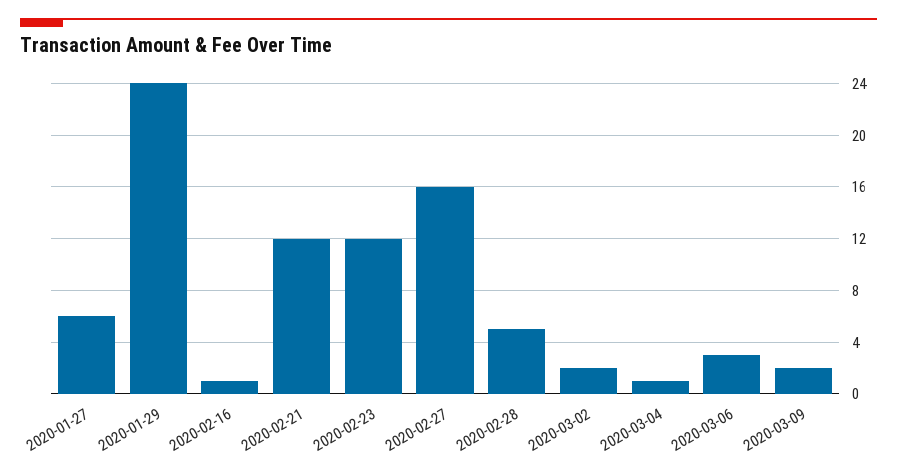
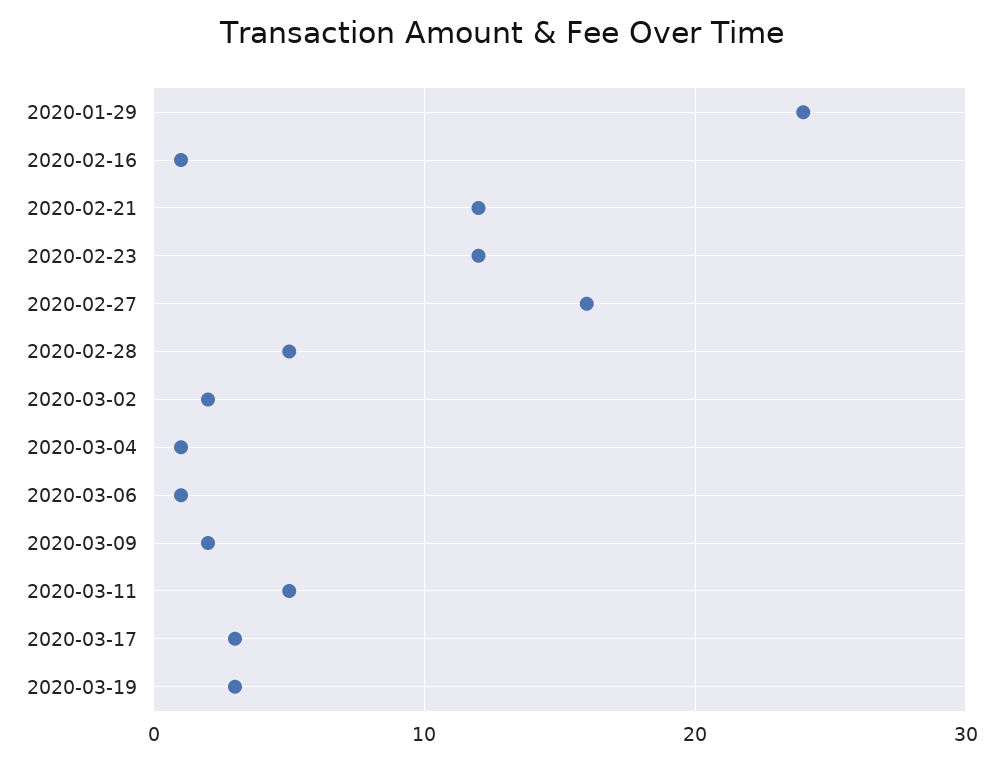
2020-01-27: 6 -> none
2020-03-06: 3 -> 1
2020-03-11: none -> 5
2020-03-17: none -> 3
2020-03-19: none -> 3

